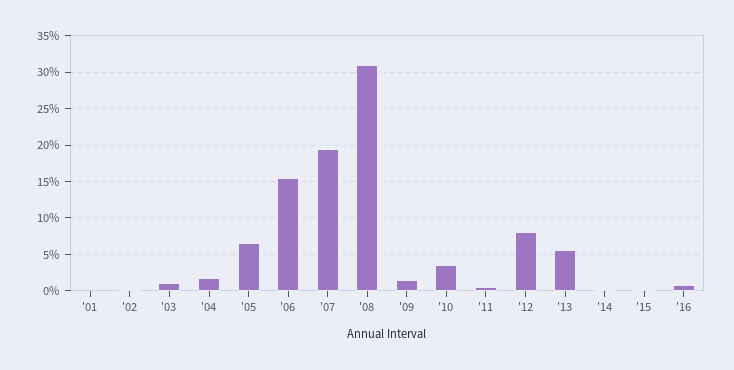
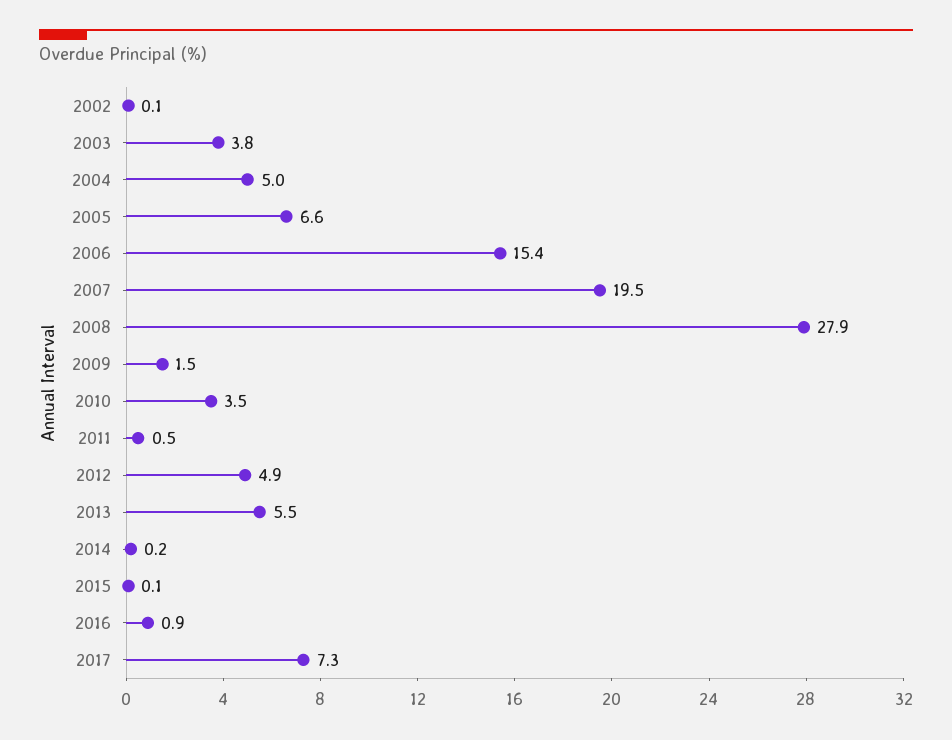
'01: 0 -> none
'03: 1 -> 3.8
'04: 2 -> 5
'08: 31 -> 27.9
'12: 8 -> 4.9
2017: none -> 7.3

